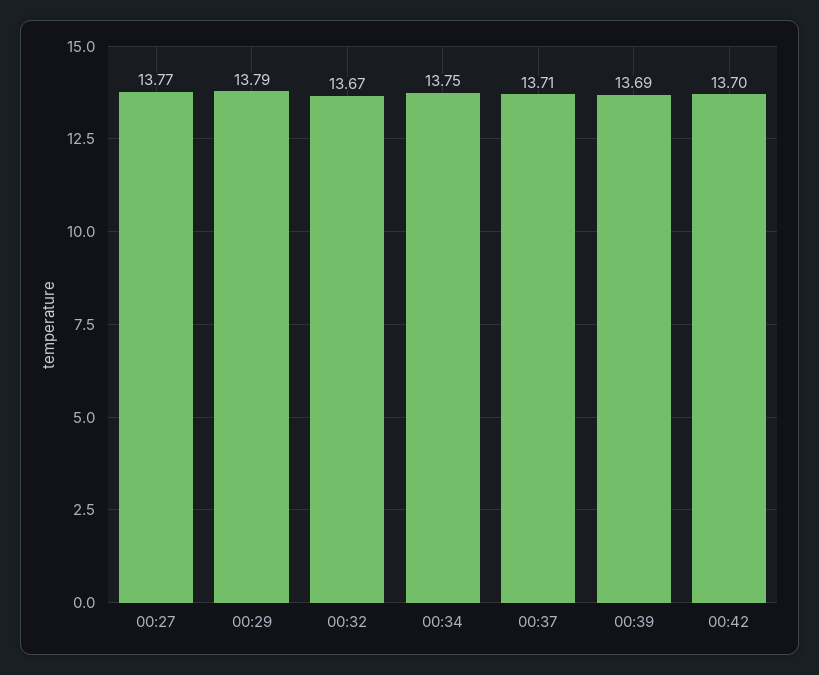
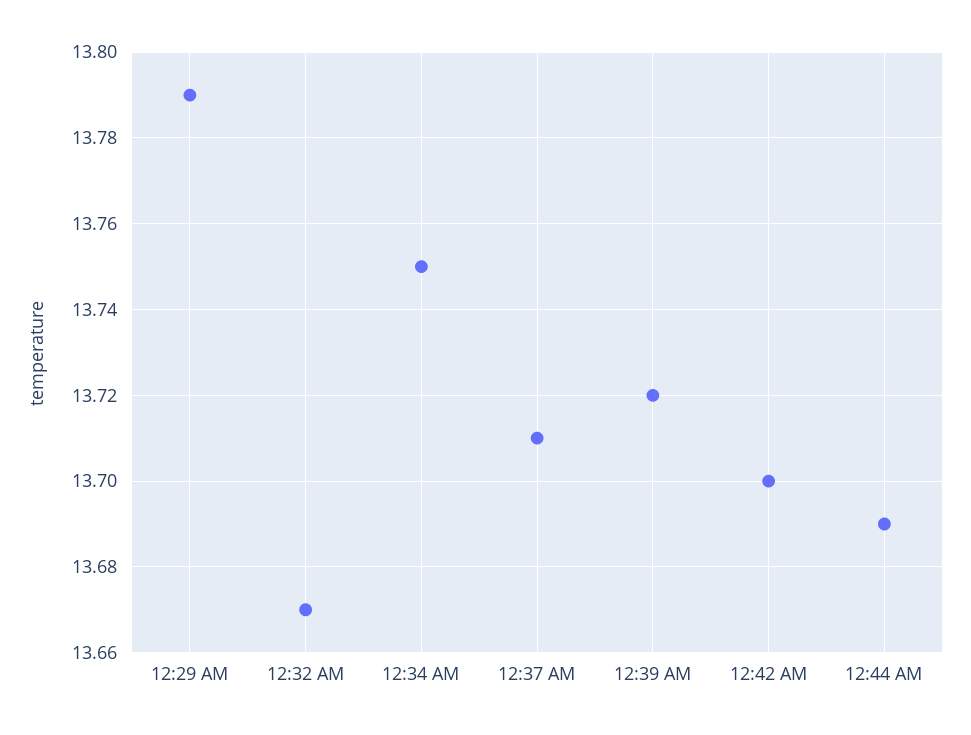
00:27: 13.77 -> none
00:39: 13.69 -> 13.72
12:44 AM: none -> 13.69

